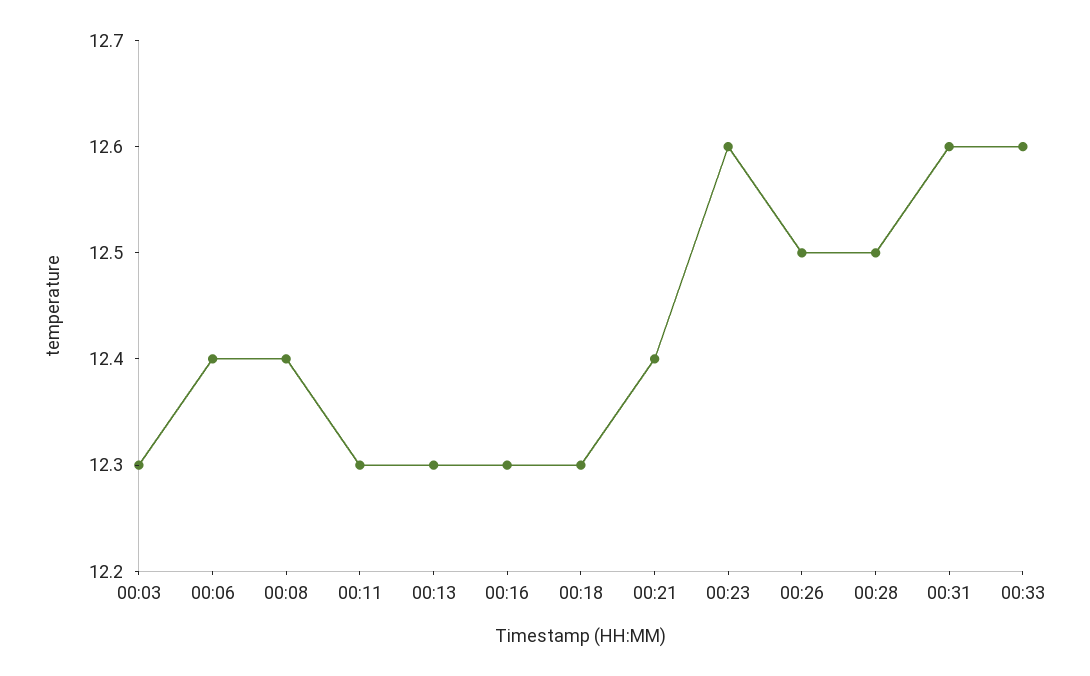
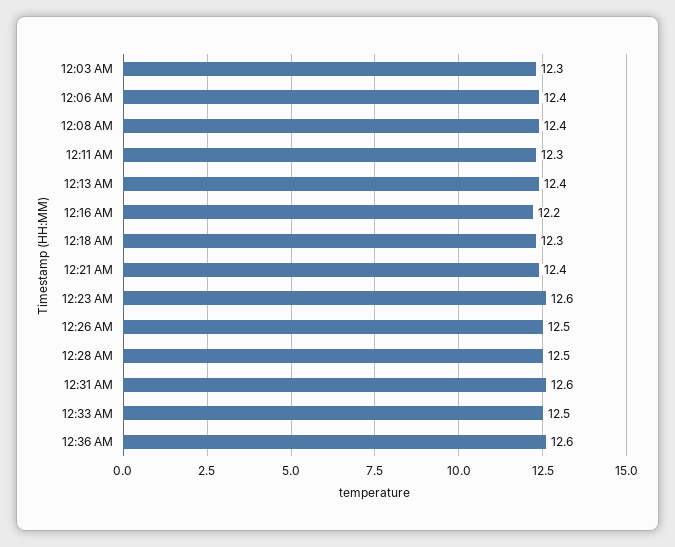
00:13: 12.3 -> 12.4
00:16: 12.3 -> 12.2
00:33: 12.6 -> 12.5
12:36 AM: none -> 12.6

